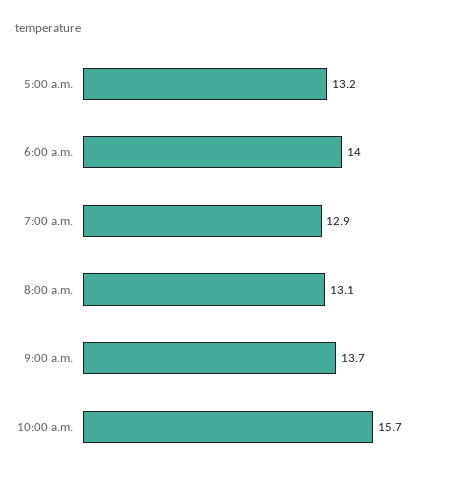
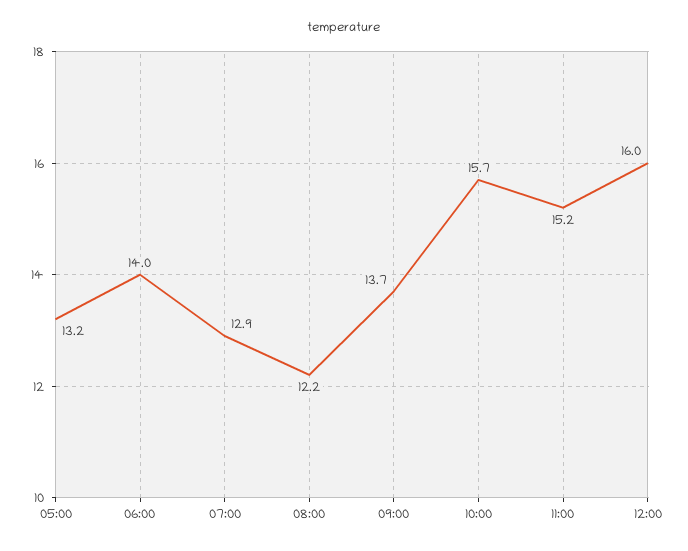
8:00 a.m.: 13.1 -> 12.2
11:00: none -> 15.2
12:00: none -> 16

